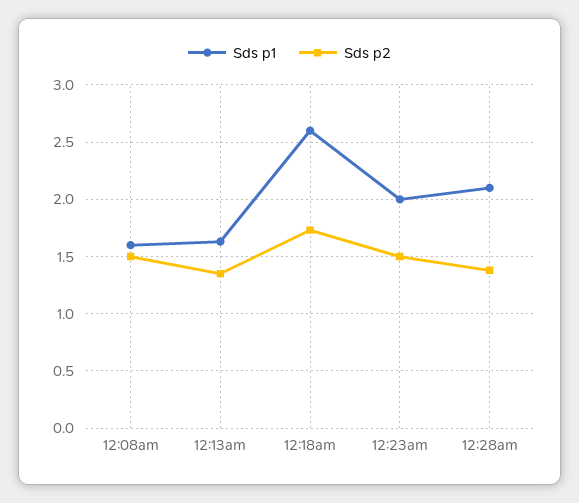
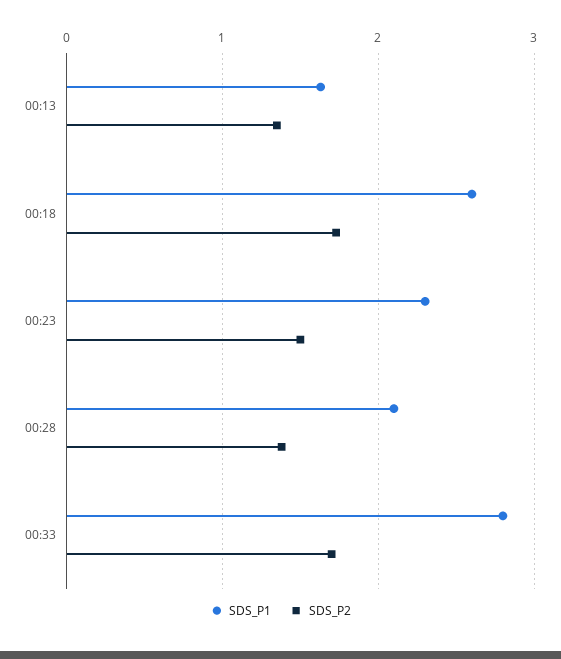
Sds p1, 12:08am: 1.6 -> none
Sds p2, 12:08am: 1.5 -> none
Sds p1, 12:23am: 2 -> 2.3
Sds p1, 00:33: none -> 2.8
Sds p2, 00:33: none -> 1.7

